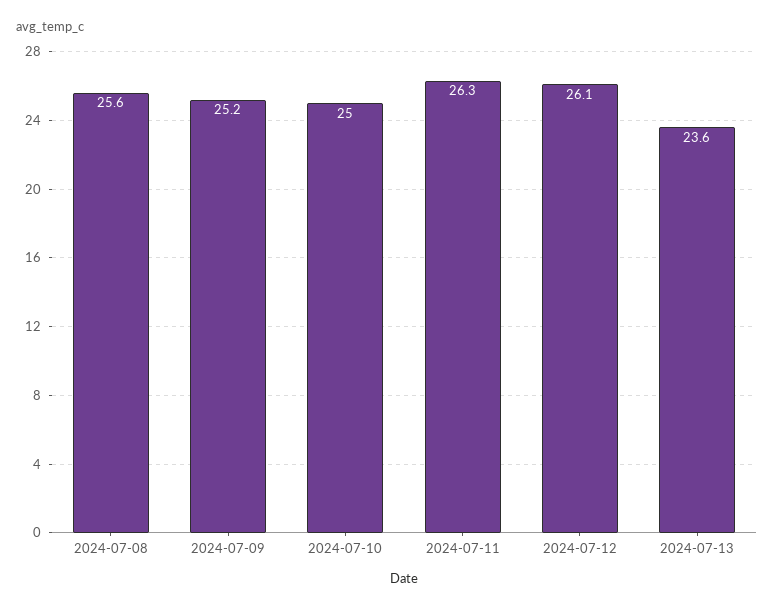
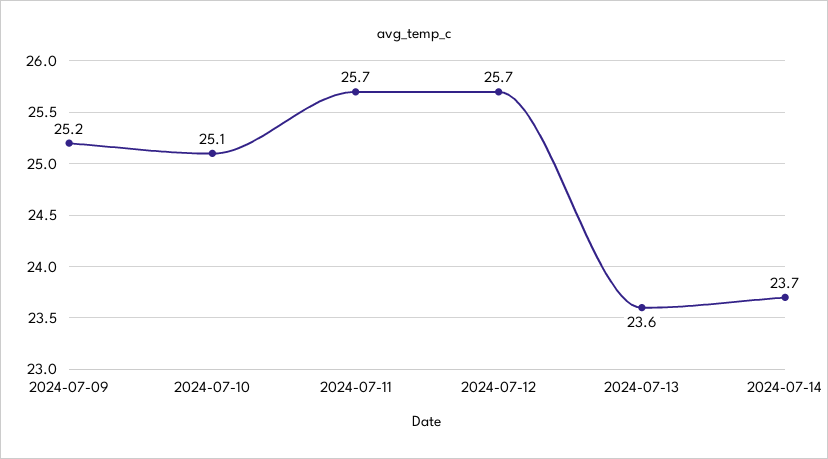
2024-07-08: 25.6 -> none
2024-07-10: 25 -> 25.1
2024-07-11: 26.3 -> 25.7
2024-07-12: 26.1 -> 25.7
2024-07-14: none -> 23.7

